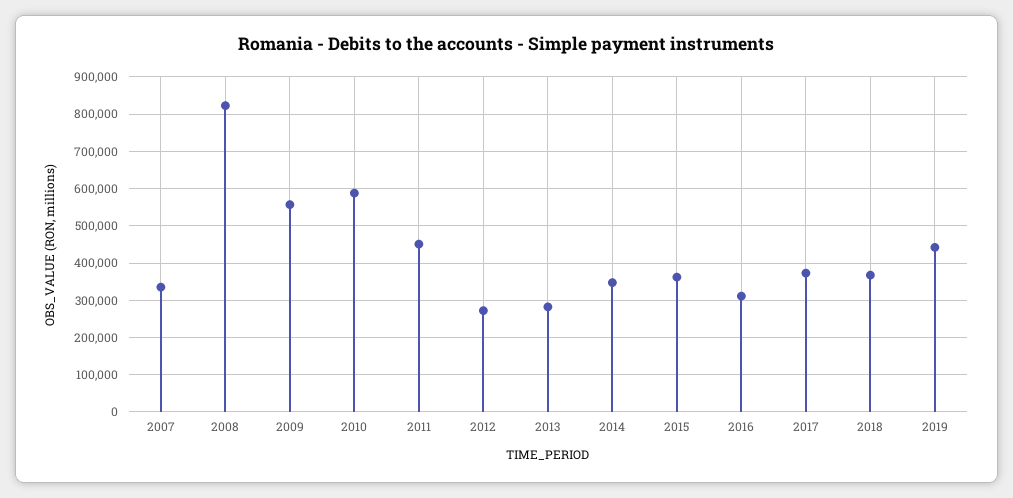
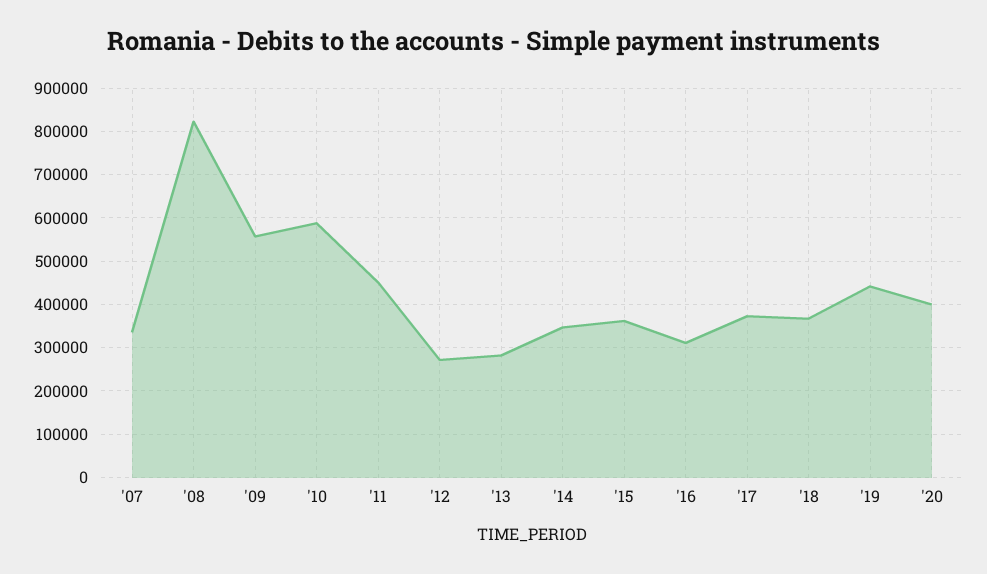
'20: none -> 400000

